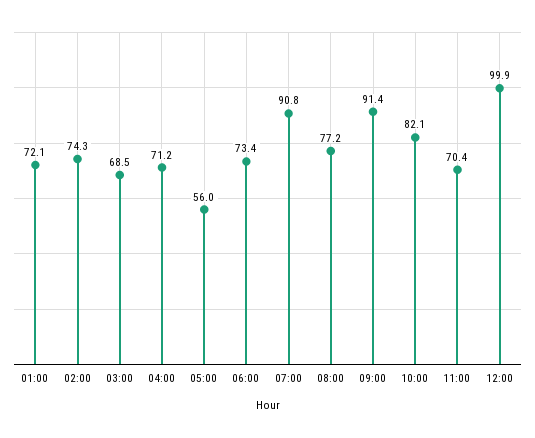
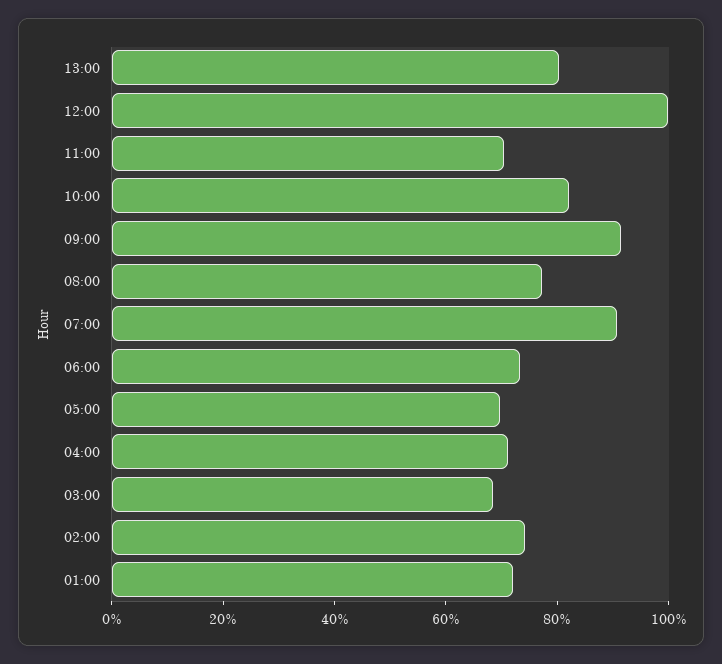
05:00: 56 -> 70
13:00: none -> 80

